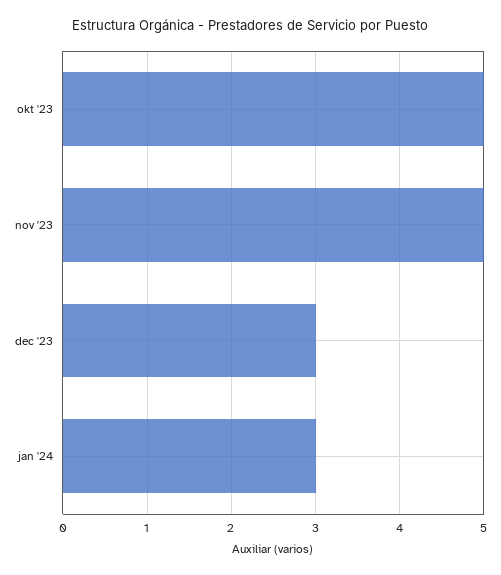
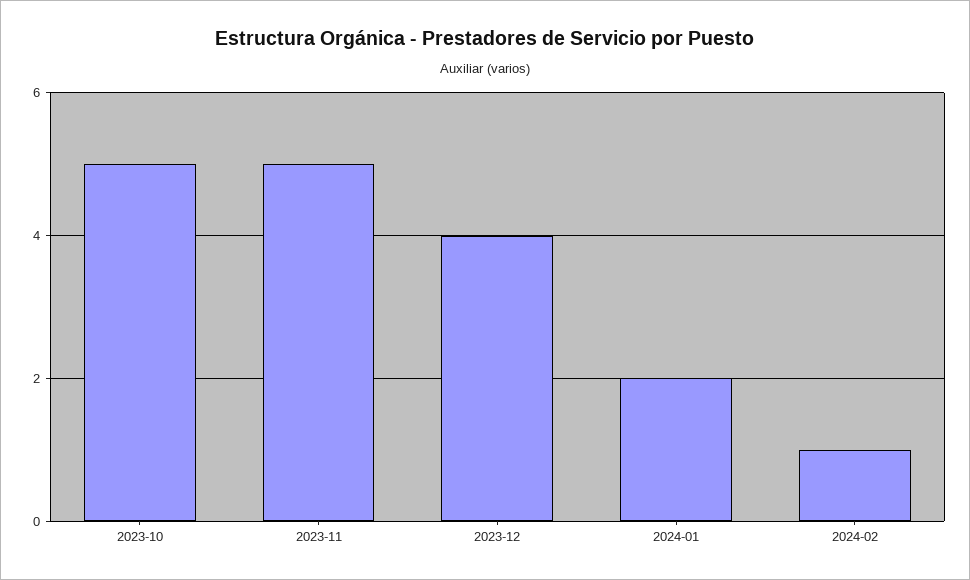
dec '23: 3 -> 4
jan '24: 3 -> 2
2024-02: none -> 1

